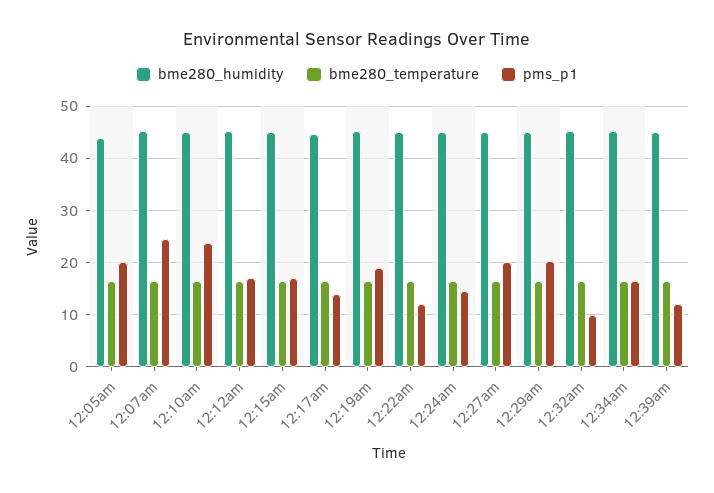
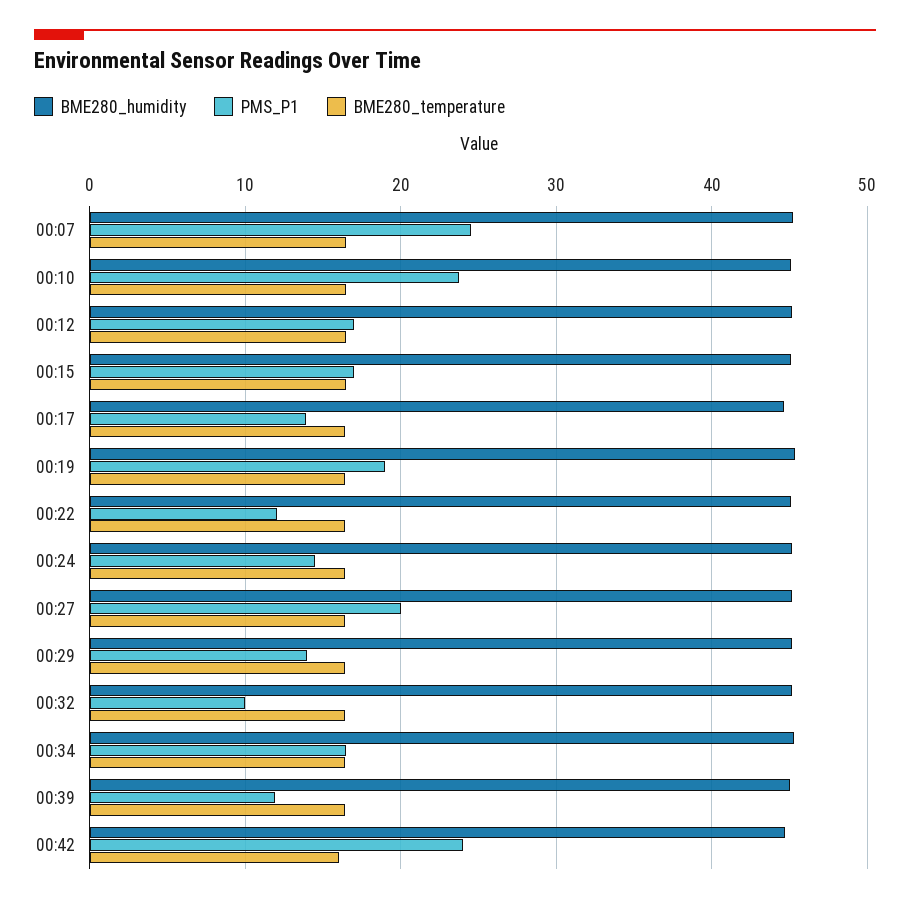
bme280_humidity, 12:05am: 44 -> none
bme280_temperature, 12:05am: 16 -> none
pms_p1, 12:05am: 20 -> none
pms_p1, 12:29am: 20 -> 14
bme280_humidity, 00:42: none -> 45
pms_p1, 00:42: none -> 24
bme280_temperature, 00:42: none -> 16

